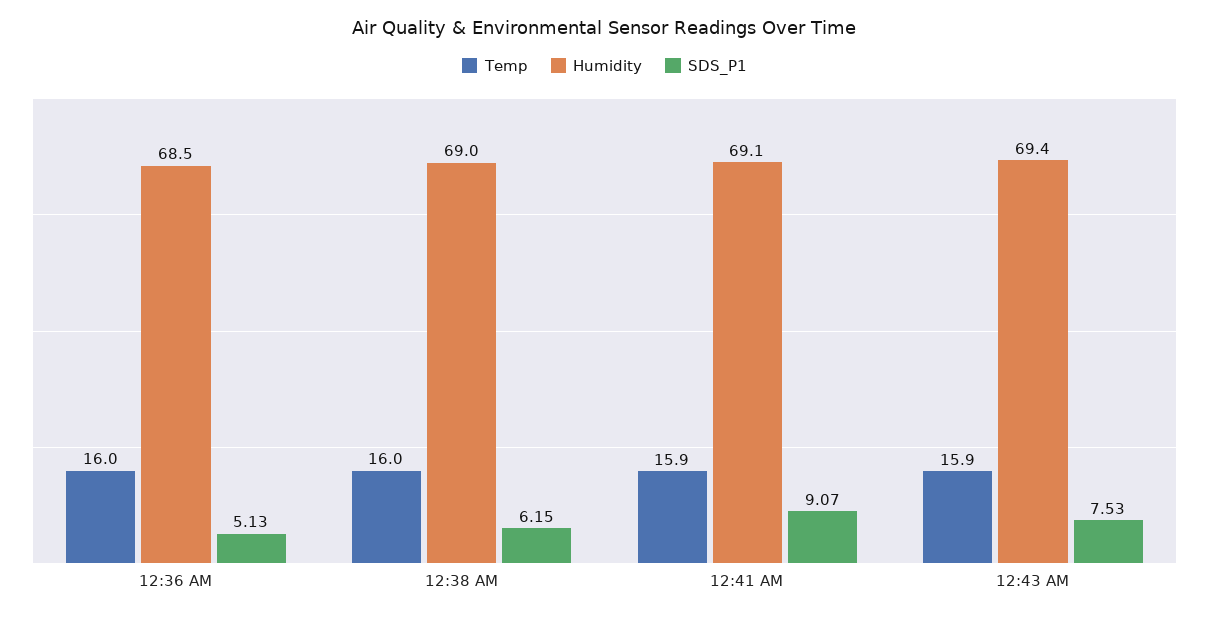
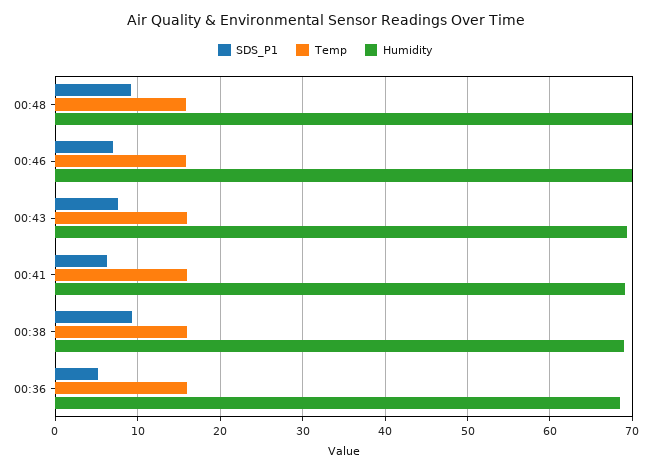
SDS_P1, 12:38 AM: 6.15 -> 9
SDS_P1, 12:41 AM: 9.07 -> 6
SDS_P1, 00:48: none -> 9
Temp, 00:48: none -> 16
Humidity, 00:48: none -> 70
SDS_P1, 00:46: none -> 7
Temp, 00:46: none -> 16
Humidity, 00:46: none -> 70

